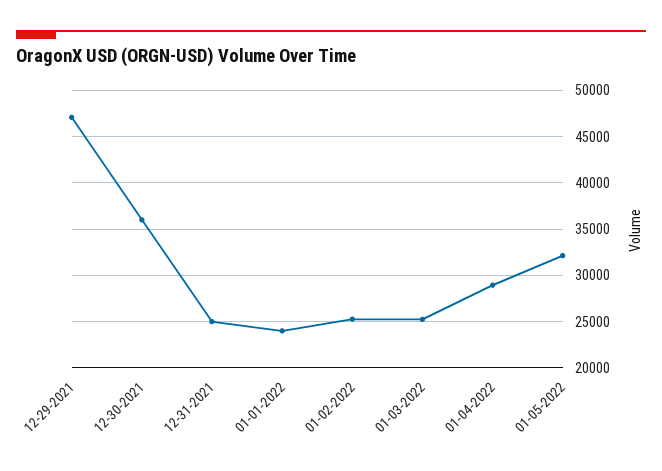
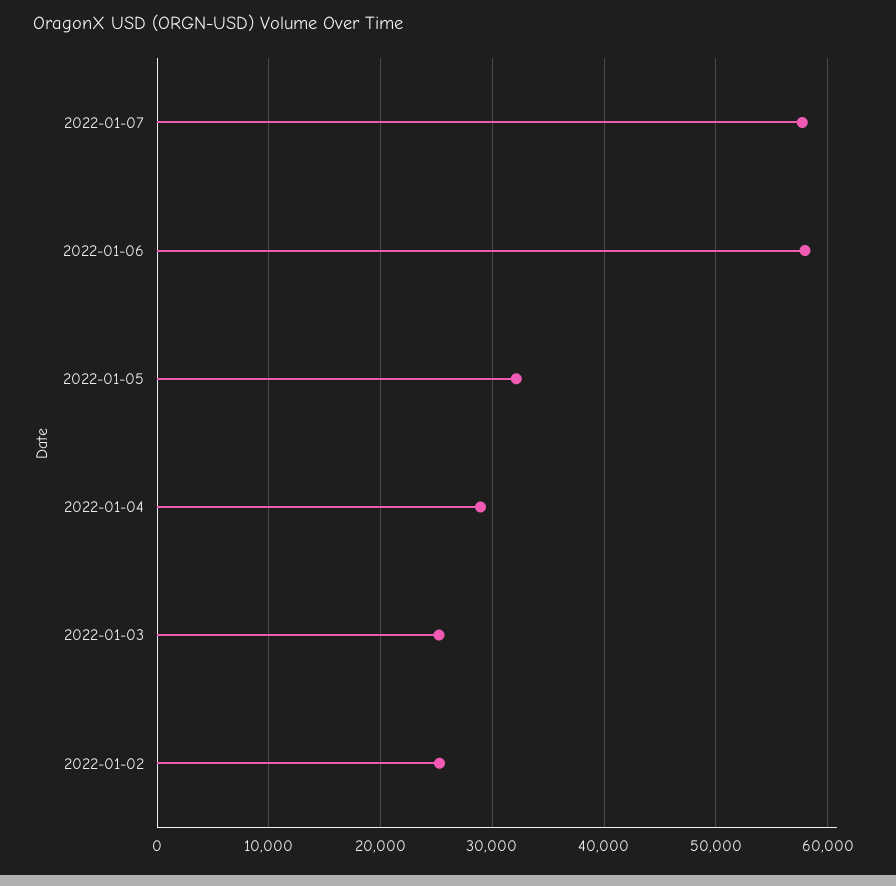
12-29-2021: 47000 -> none
12-30-2021: 36000 -> none
12-31-2021: 25000 -> none
01-01-2022: 24000 -> none
2022-01-07: none -> 58000
2022-01-06: none -> 58000

